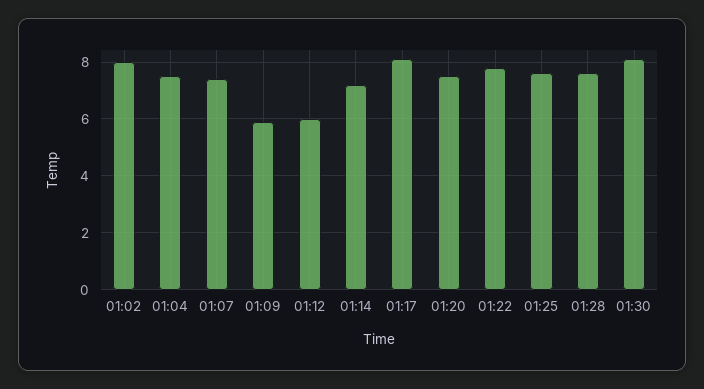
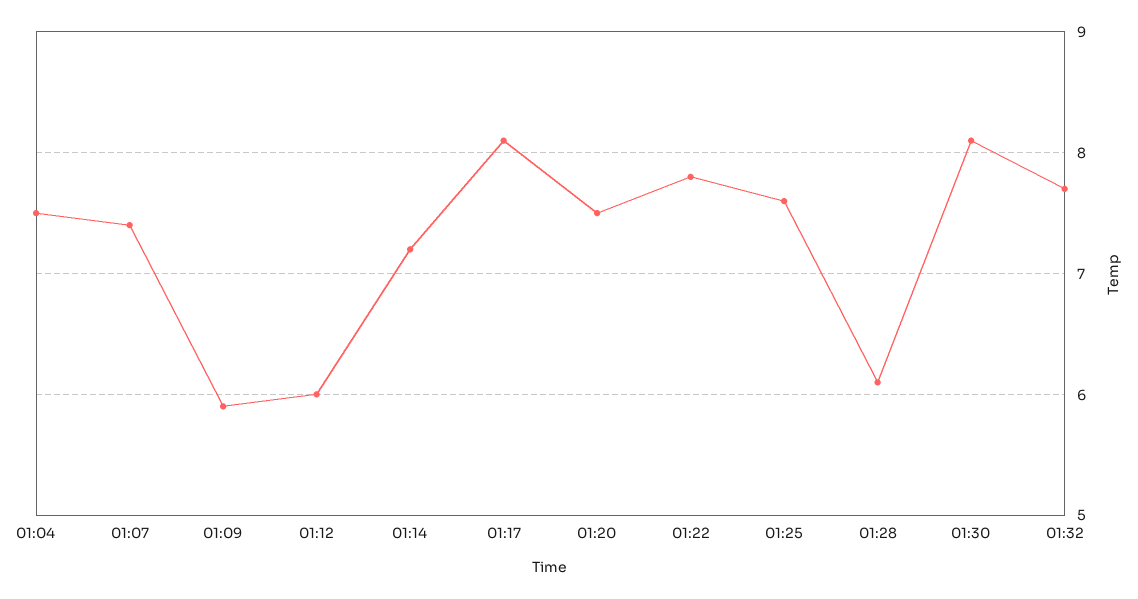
01:02: 8 -> none
01:28: 7.5 -> 6.1
01:32: none -> 7.7

